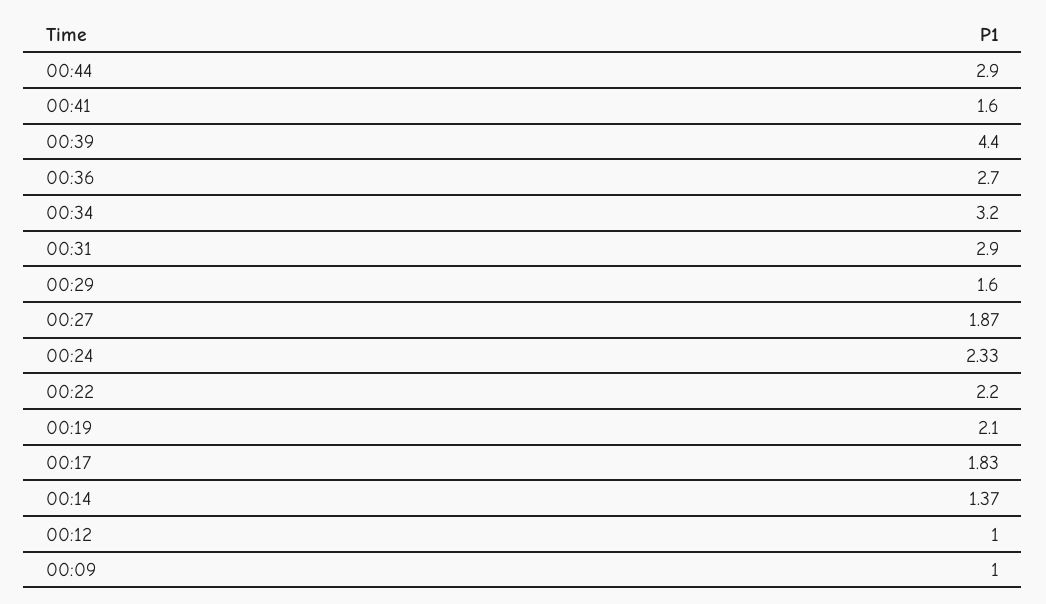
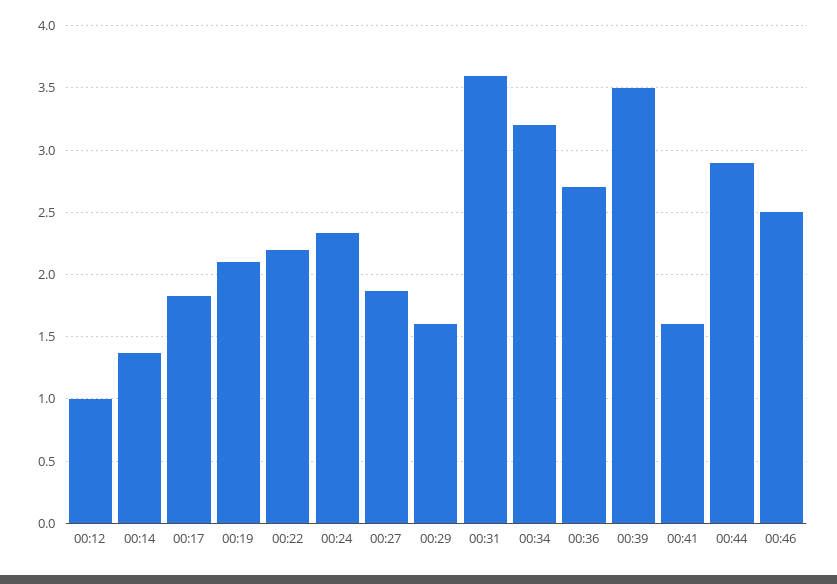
00:39: 4.4 -> 3.5
00:31: 2.9 -> 3.6
00:09: 1 -> none
00:46: none -> 2.5

